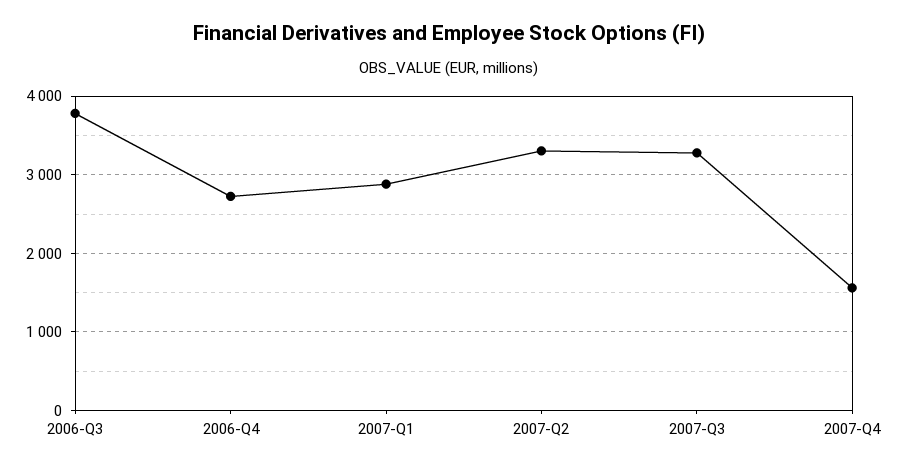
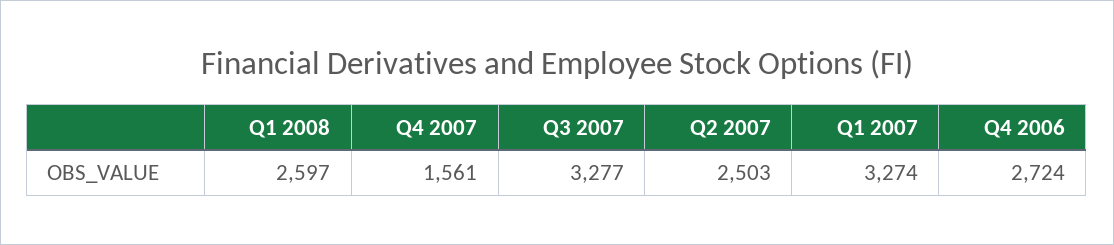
2006-Q3: 3800 -> none
2007-Q1: 2900 -> 3274
2007-Q2: 3300 -> 2503
Q1 2008: none -> 2597

